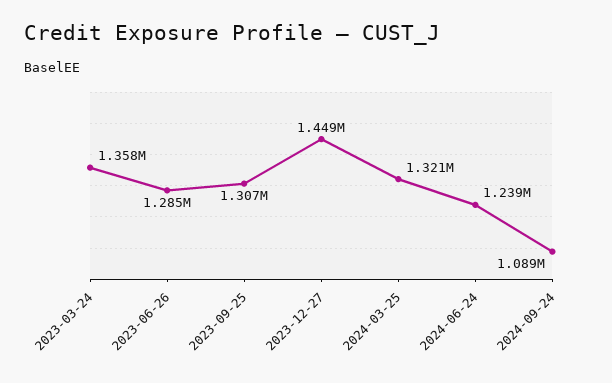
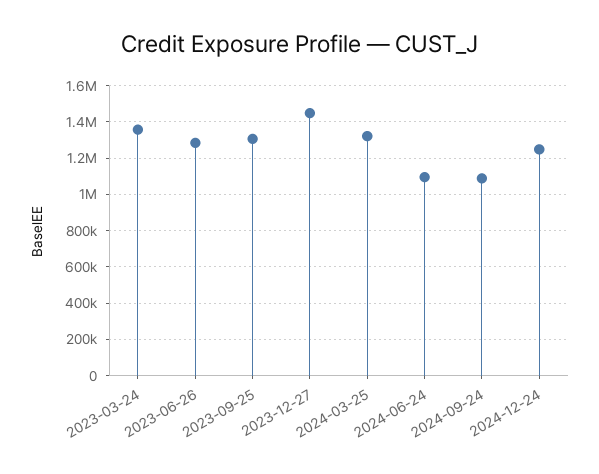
2024-06-24: 1239000 -> 1100000
2024-12-24: none -> 1250000

